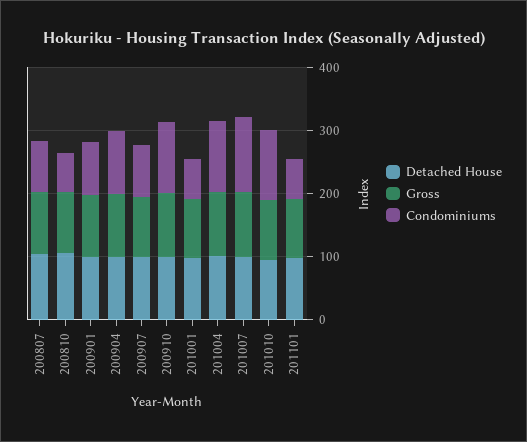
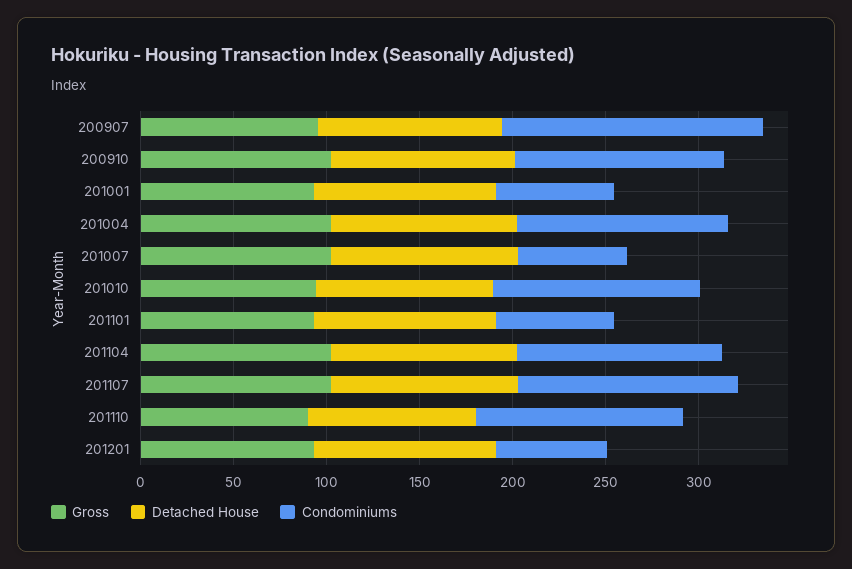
Detached House, 200807: 100 -> none
Gross, 200807: 100 -> none
Condominiums, 200807: 80 -> none
Detached House, 200810: 100 -> none
Gross, 200810: 100 -> none
Condominiums, 200810: 60 -> none
Detached House, 200901: 100 -> none
Gross, 200901: 100 -> none
Condominiums, 200901: 80 -> none
Detached House, 200904: 100 -> none
Gross, 200904: 100 -> none
Condominiums, 200904: 100 -> none
Condominiums, 200907: 80 -> 140
Condominiums, 201007: 120 -> 60
Gross, 201104: none -> 100
Detached House, 201104: none -> 100
Condominiums, 201104: none -> 110
Gross, 201107: none -> 100
Detached House, 201107: none -> 100
Condominiums, 201107: none -> 120
Gross, 201110: none -> 90
Detached House, 201110: none -> 90
Condominiums, 201110: none -> 110
Gross, 201201: none -> 90
Detached House, 201201: none -> 100
Condominiums, 201201: none -> 60

